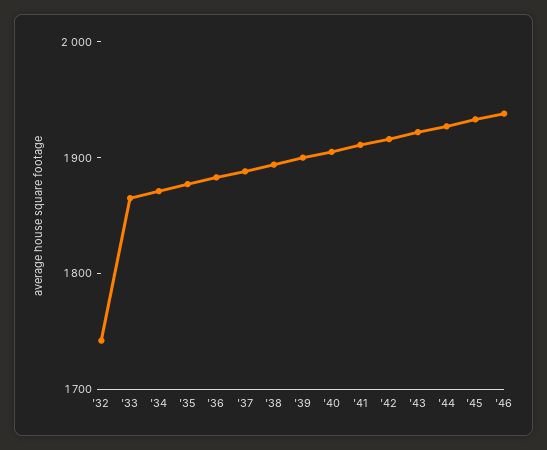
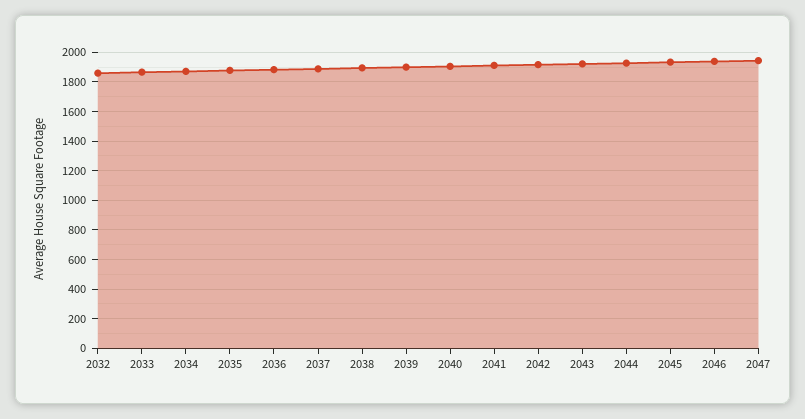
'32: 1740 -> 1850
2047: none -> 1950

